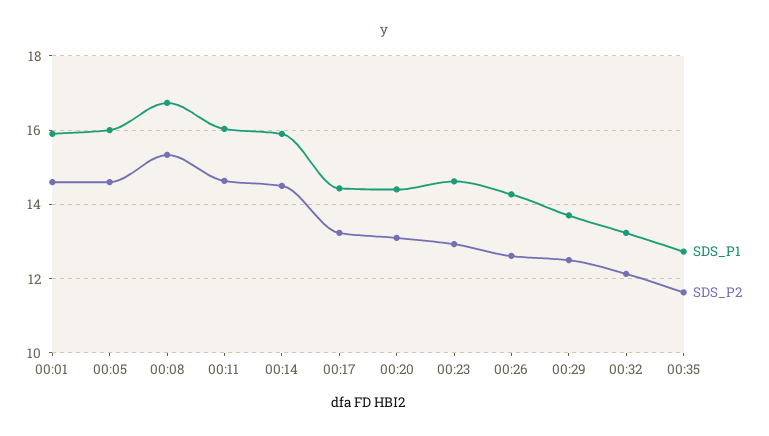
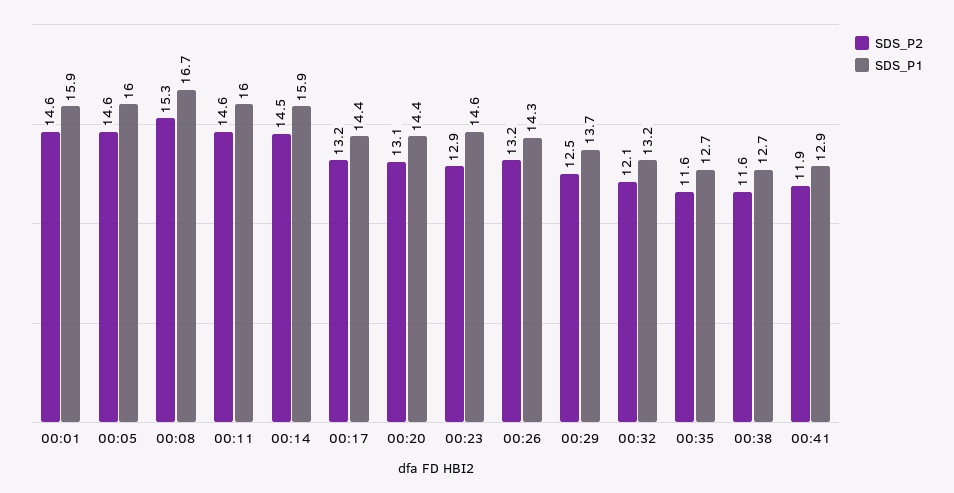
SDS_P2, 00:26: 12.6 -> 13.2
SDS_P2, 00:38: none -> 11.6
SDS_P1, 00:38: none -> 12.7
SDS_P2, 00:41: none -> 11.9
SDS_P1, 00:41: none -> 12.9

